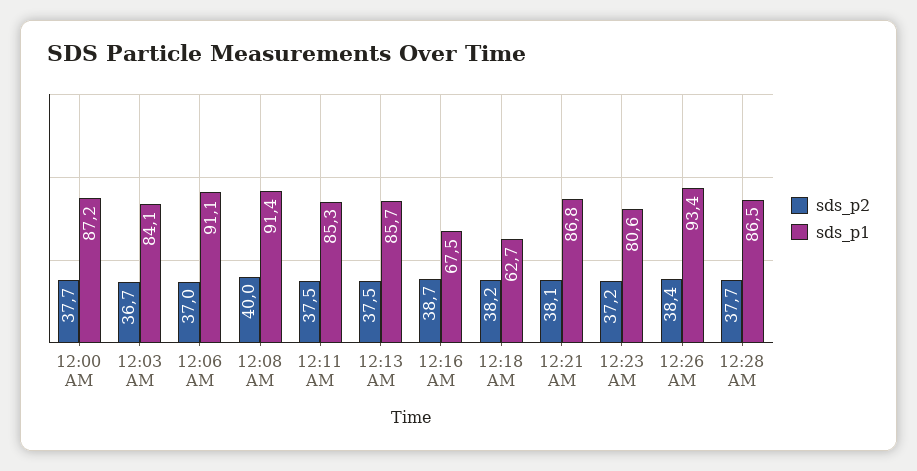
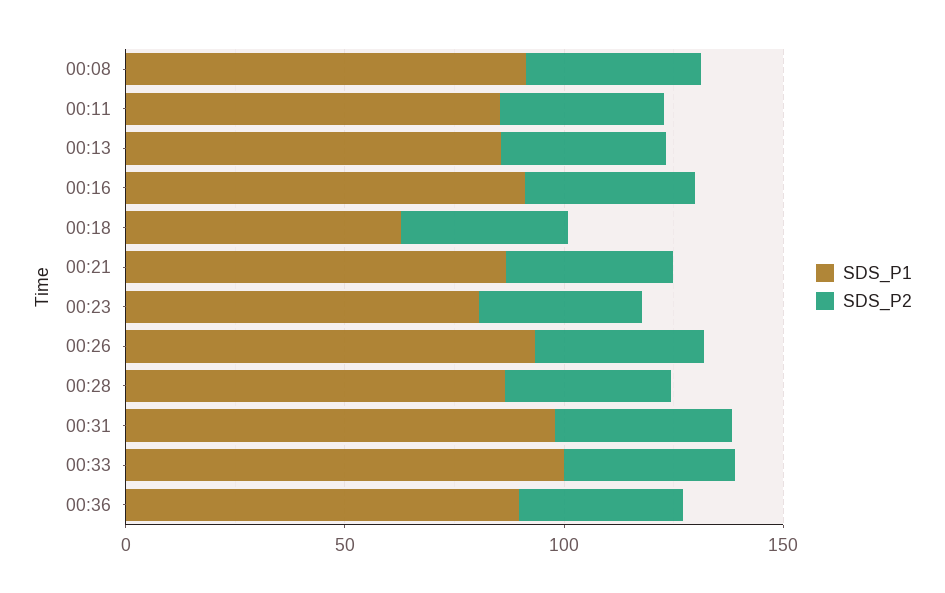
sds_p2, 12:00 AM: 37.7 -> none
sds_p1, 12:00 AM: 87.2 -> none
sds_p2, 12:03 AM: 36.7 -> none
sds_p1, 12:03 AM: 84.1 -> none
sds_p2, 12:06 AM: 37 -> none
sds_p1, 12:06 AM: 91.1 -> none
sds_p1, 12:16 AM: 67.5 -> 90
sds_p1, 00:31: none -> 100
sds_p2, 00:31: none -> 40
sds_p1, 00:33: none -> 100
sds_p2, 00:33: none -> 40
sds_p1, 00:36: none -> 90
sds_p2, 00:36: none -> 40

